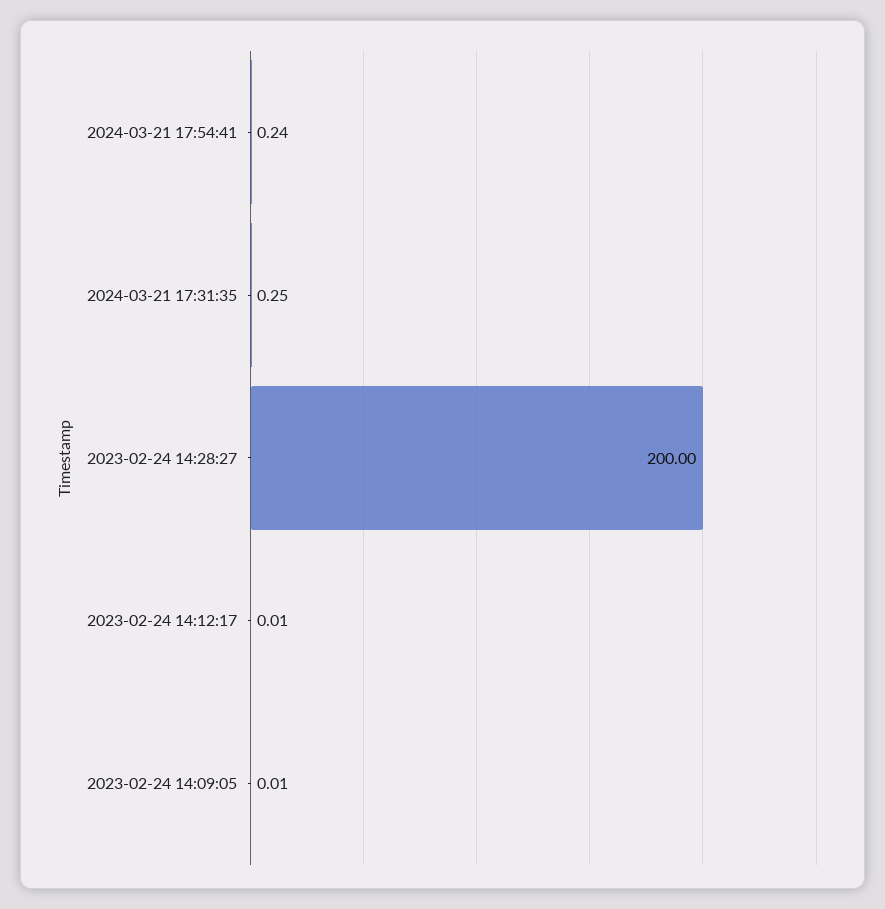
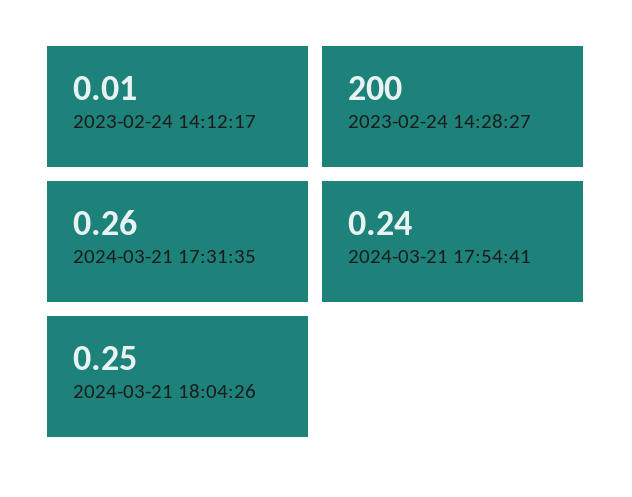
2024-03-21 17:31:35: 0.25 -> 0.26
2023-02-24 14:09:05: 0.01 -> none
2024-03-21 18:04:26: none -> 0.25

